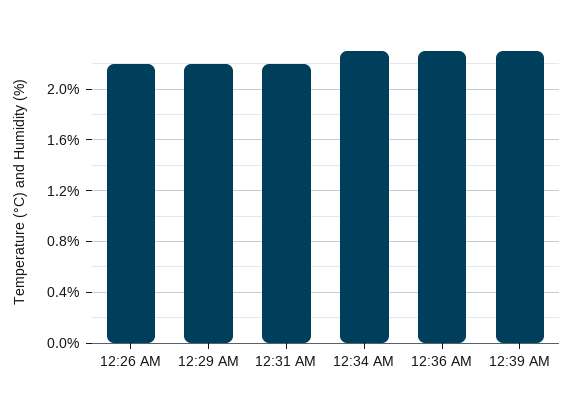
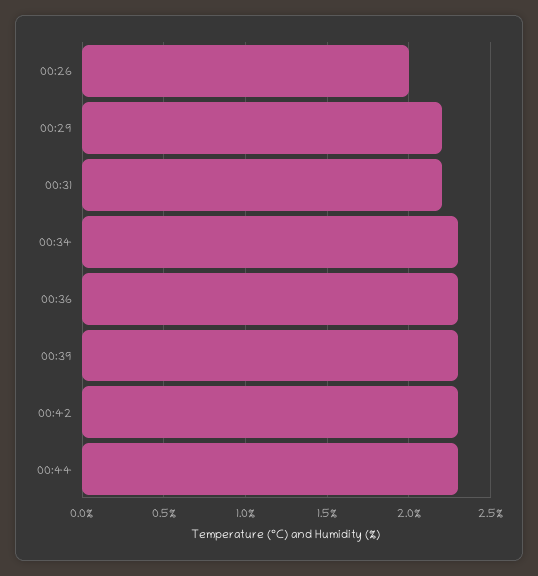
12:26 AM: 2.2 -> 2
00:42: none -> 2.3
00:44: none -> 2.3

